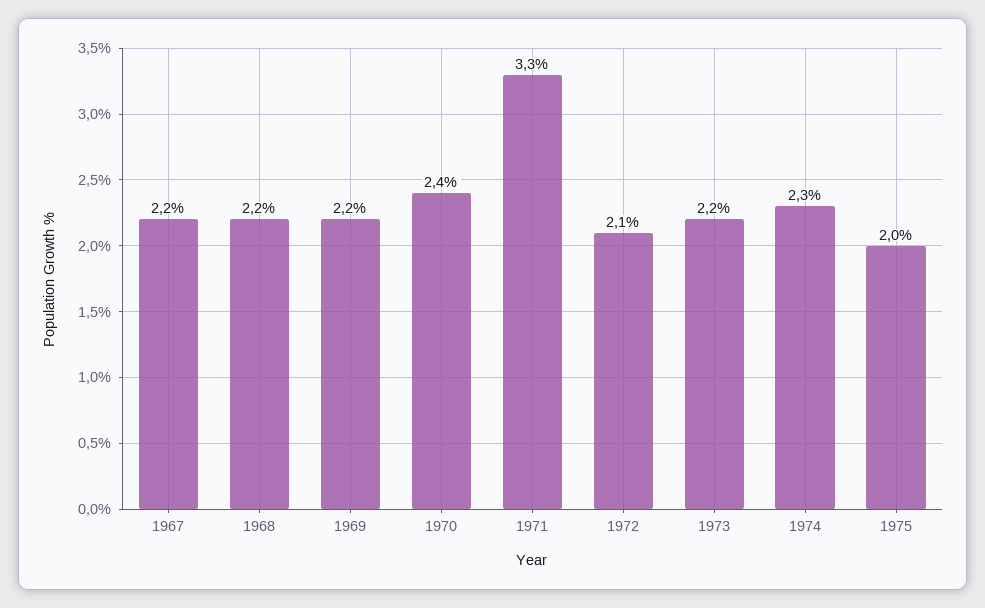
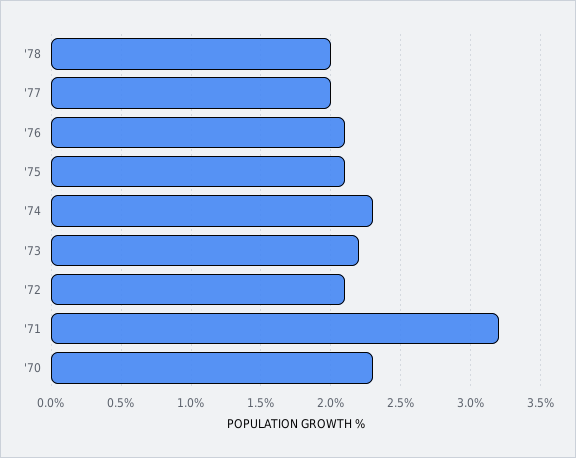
1967: 2.2 -> none
1968: 2.2 -> none
1969: 2.2 -> none
1970: 2.4 -> 2.3
1971: 3.3 -> 3.2
1975: 2 -> 2.1
'78: none -> 2
'77: none -> 2
'76: none -> 2.1

